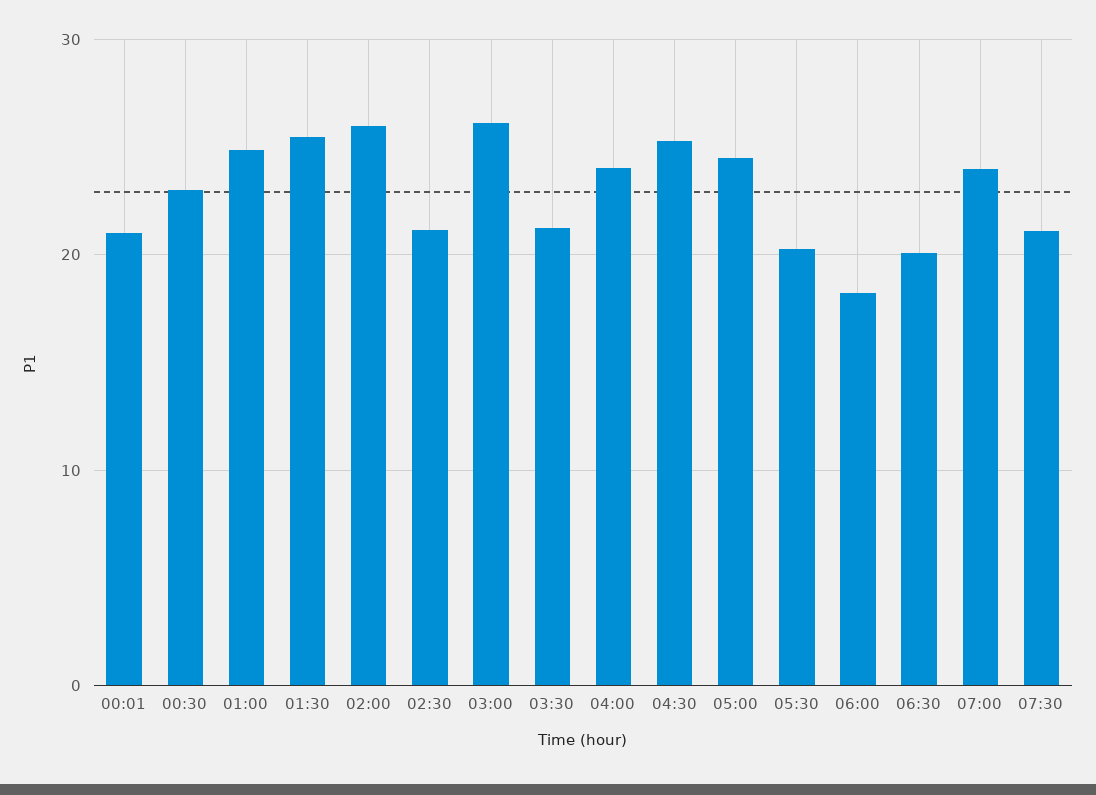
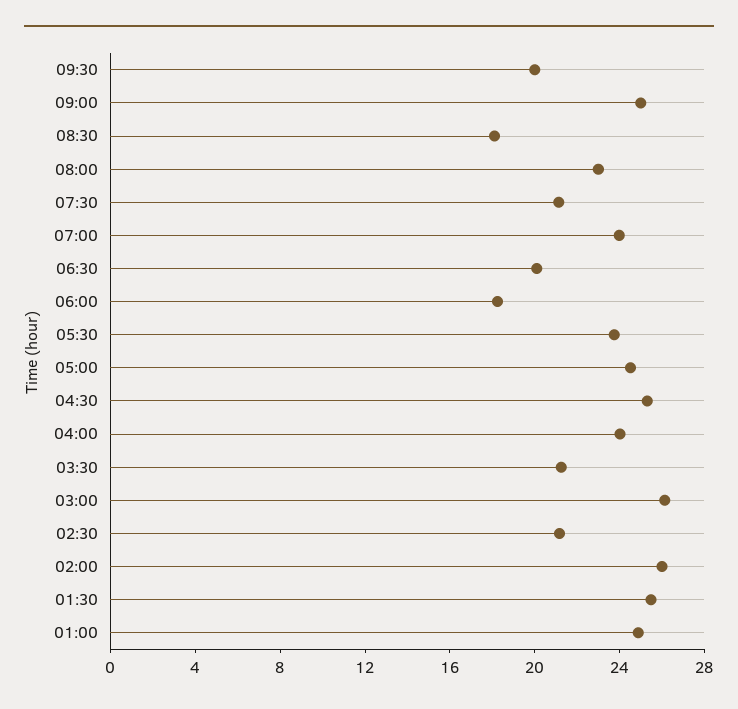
00:01: 21 -> none
00:30: 23 -> none
05:30: 20 -> 24
09:30: none -> 20
09:00: none -> 25
08:30: none -> 18
08:00: none -> 23

